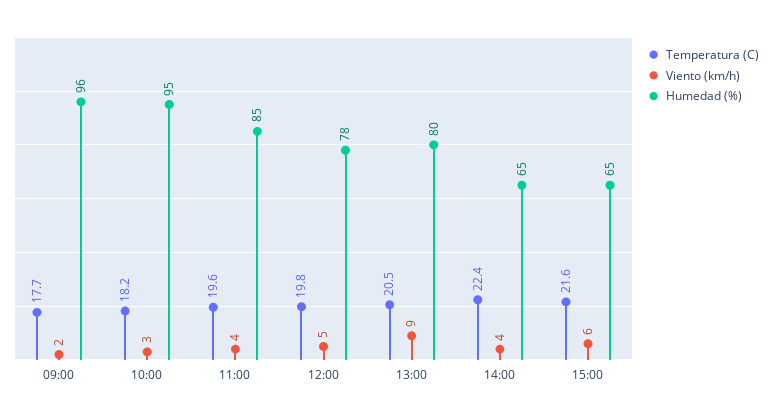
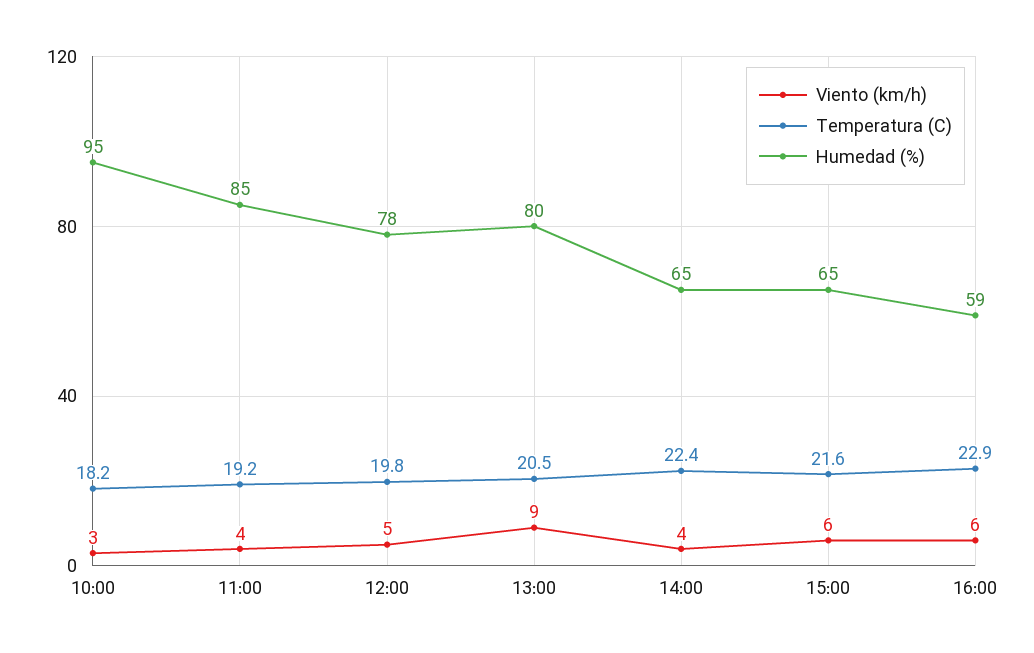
Temperatura (C), 09:00: 17.7 -> none
Viento (km/h), 09:00: 2 -> none
Humedad (%), 09:00: 96 -> none
Temperatura (C), 11:00: 19.6 -> 19.2
Viento (km/h), 16:00: none -> 6
Temperatura (C), 16:00: none -> 22.9
Humedad (%), 16:00: none -> 59

